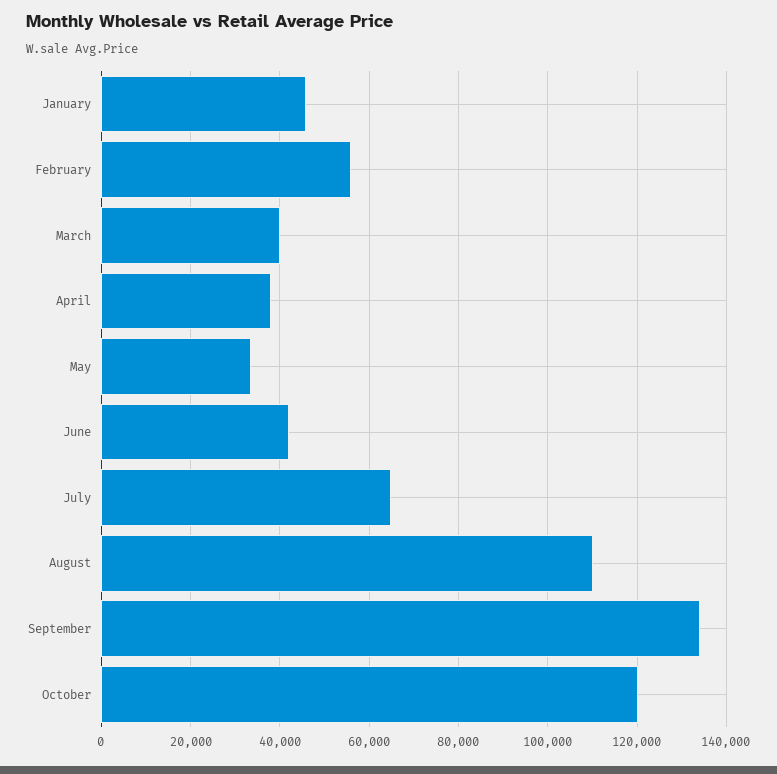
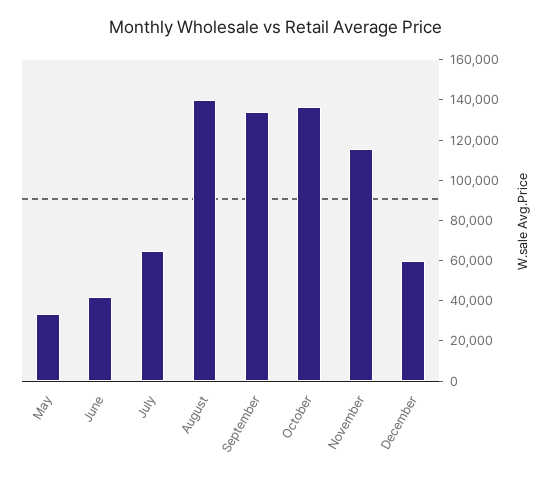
January: 46000 -> none
February: 56000 -> none
March: 40000 -> none
April: 38000 -> none
August: 110000 -> 140000
October: 120000 -> 135000
November: none -> 115000
December: none -> 60000

